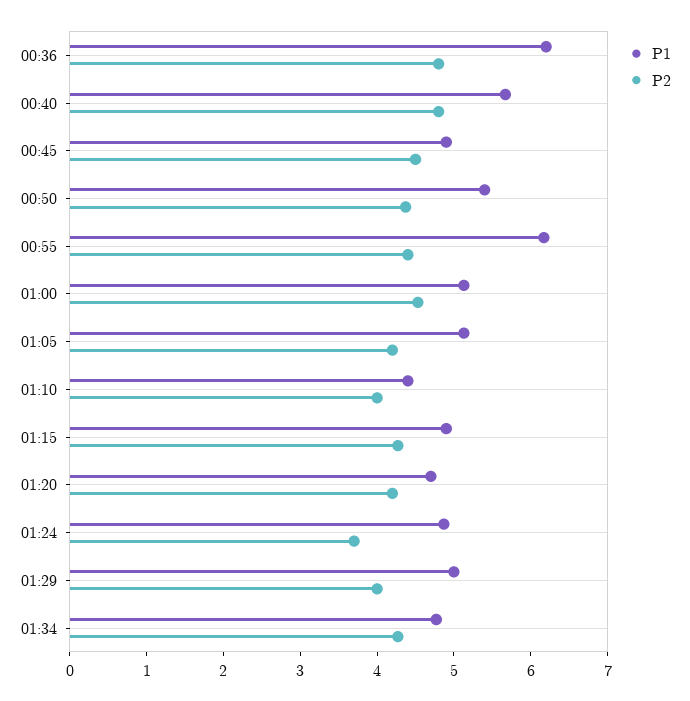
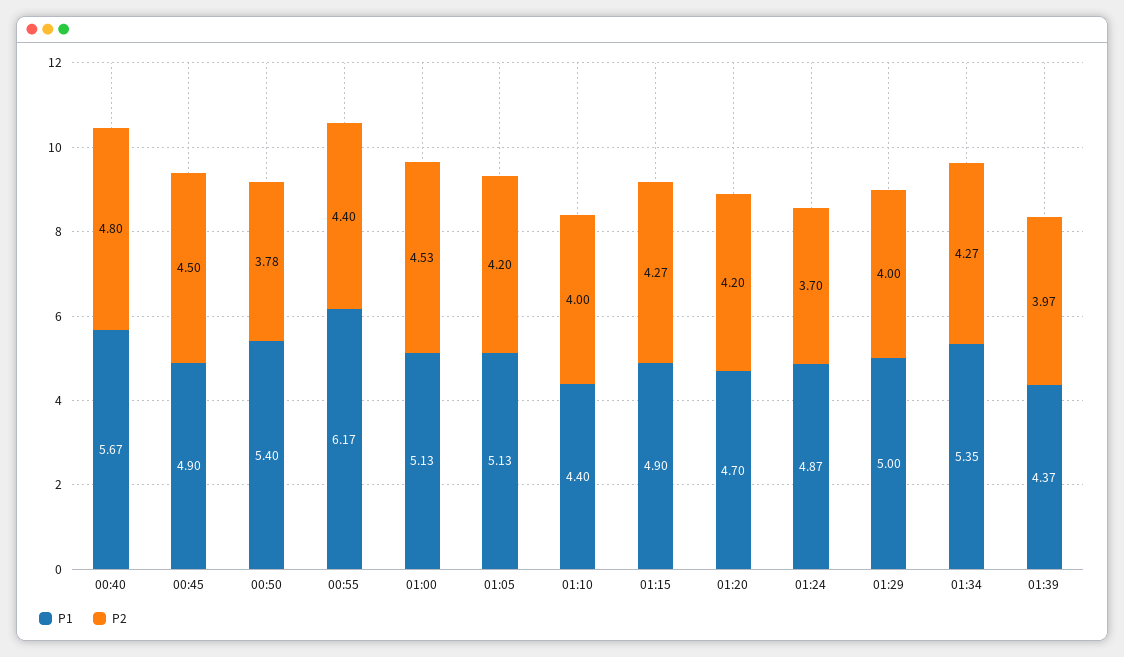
P1, 00:36: 6.2 -> none
P2, 00:36: 4.8 -> none
P2, 00:50: 4.4 -> 3.78
P1, 01:34: 4.8 -> 5.35
P1, 01:39: none -> 4.37
P2, 01:39: none -> 3.97

